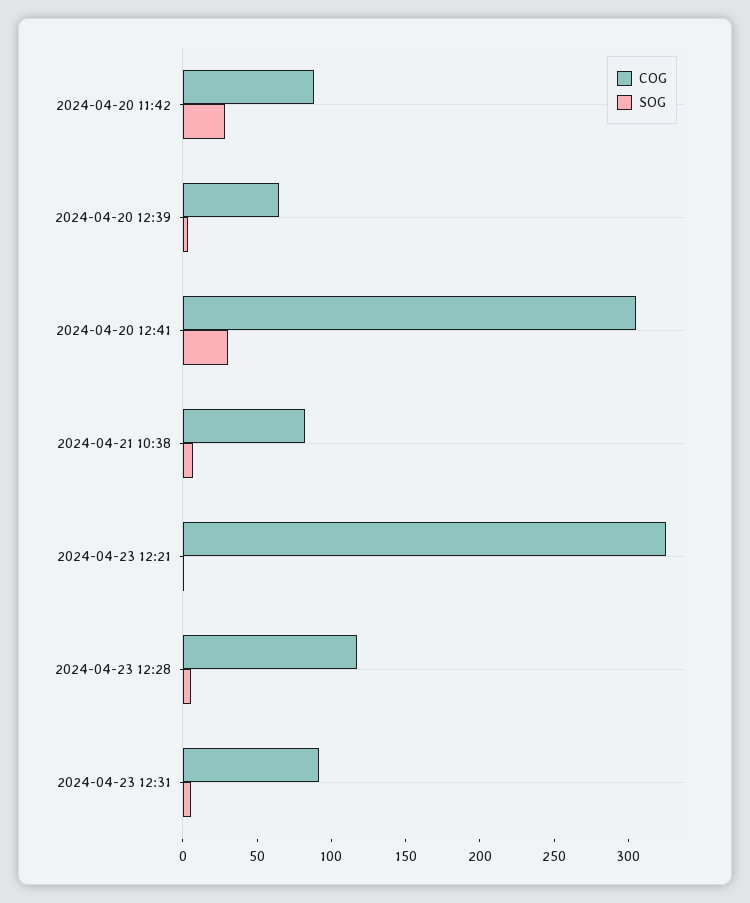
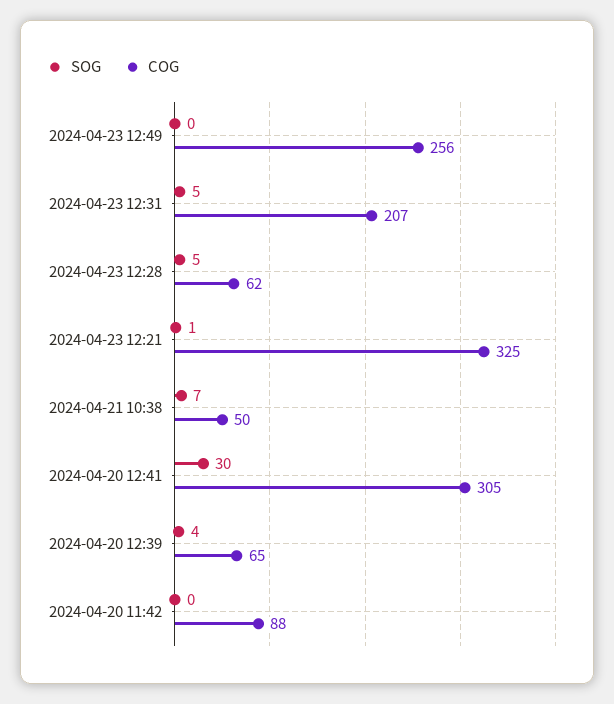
SOG, 2024-04-20 11:42: 30 -> 0
COG, 2024-04-21 10:38: 80 -> 50
COG, 2024-04-23 12:28: 120 -> 62
COG, 2024-04-23 12:31: 90 -> 207
SOG, 2024-04-23 12:49: none -> 0
COG, 2024-04-23 12:49: none -> 256

